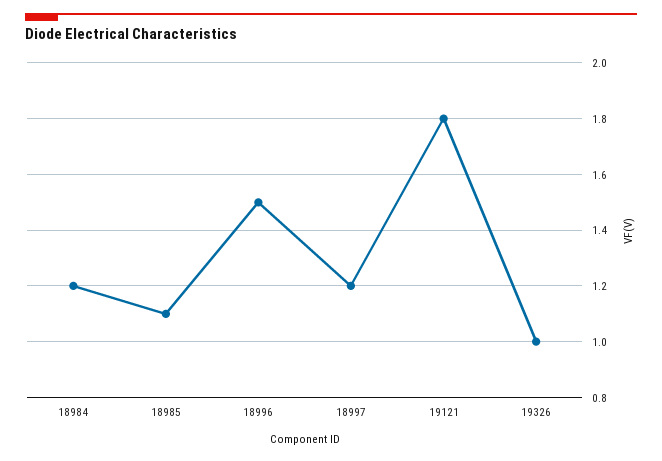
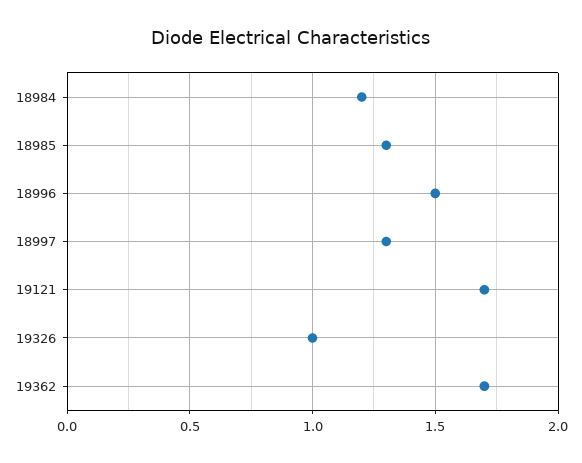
18985: 1.1 -> 1.3
18997: 1.2 -> 1.3
19121: 1.8 -> 1.7
19362: none -> 1.7

